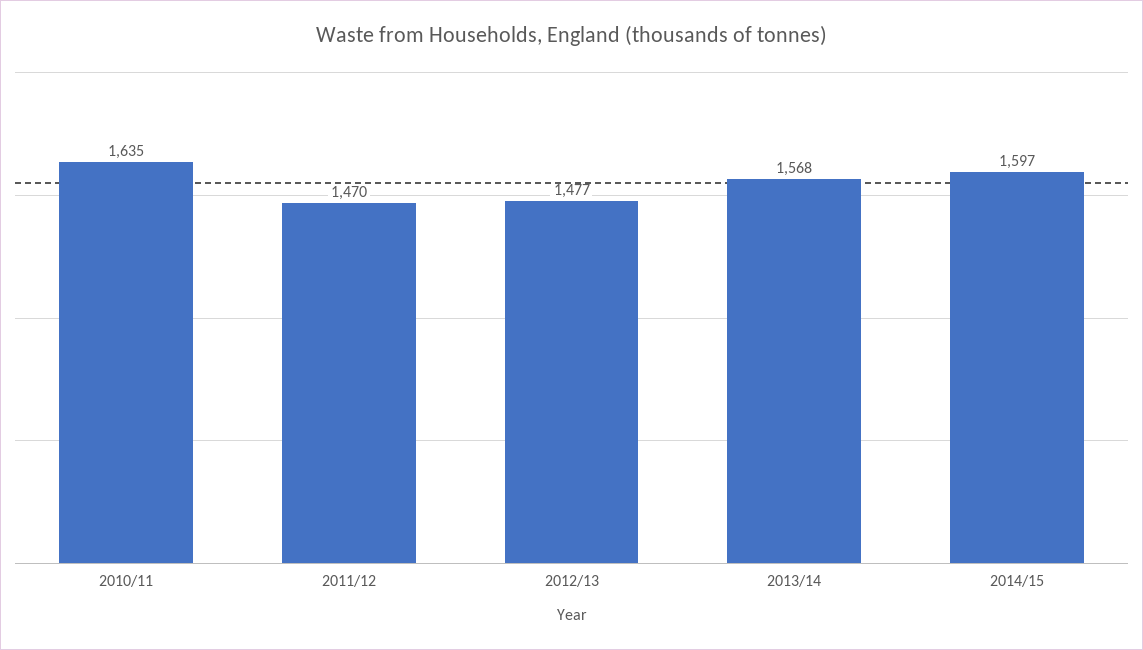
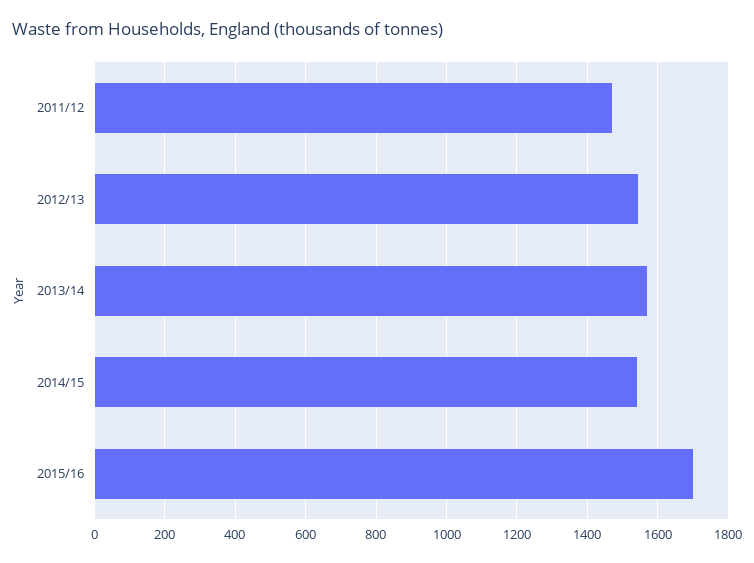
2010/11: 1635 -> none
2012/13: 1477 -> 1540
2014/15: 1597 -> 1540
2015/16: none -> 1700

